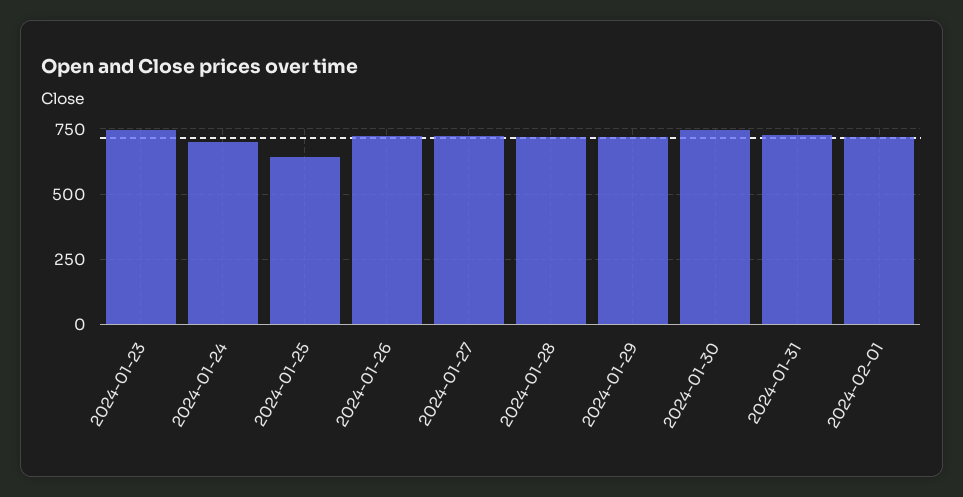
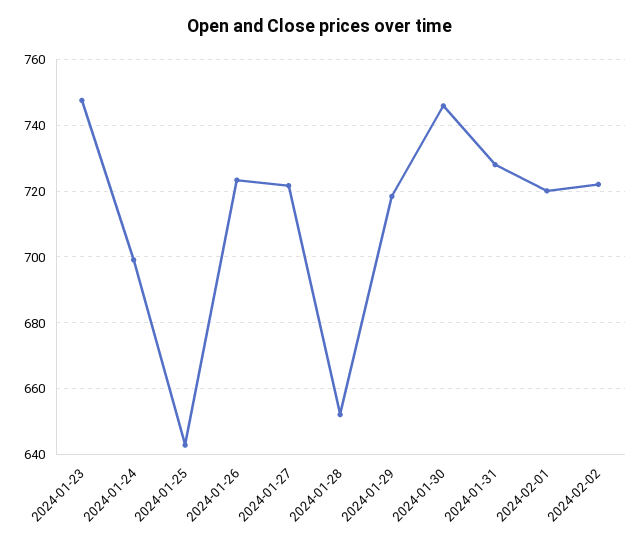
2024-01-28: 725 -> 652
2024-02-02: none -> 722

